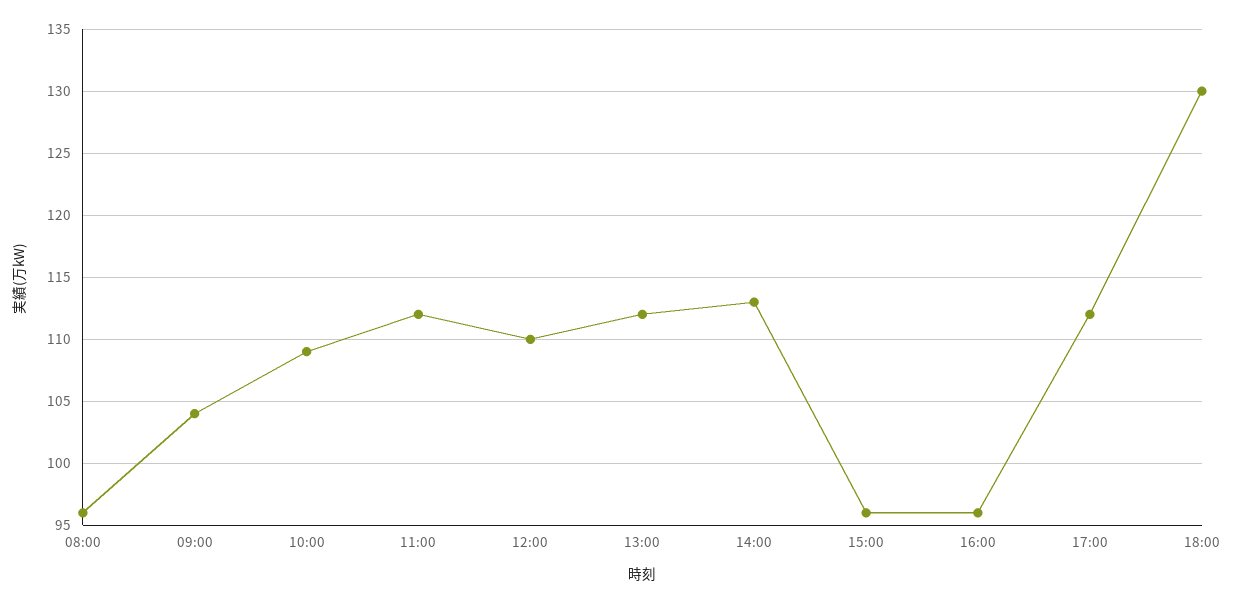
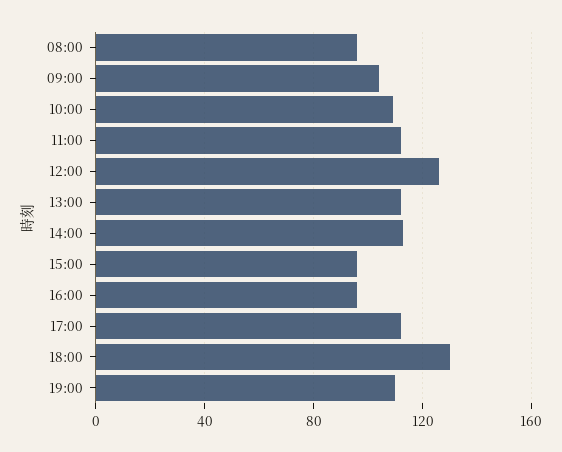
12:00: 110 -> 125
19:00: none -> 110

